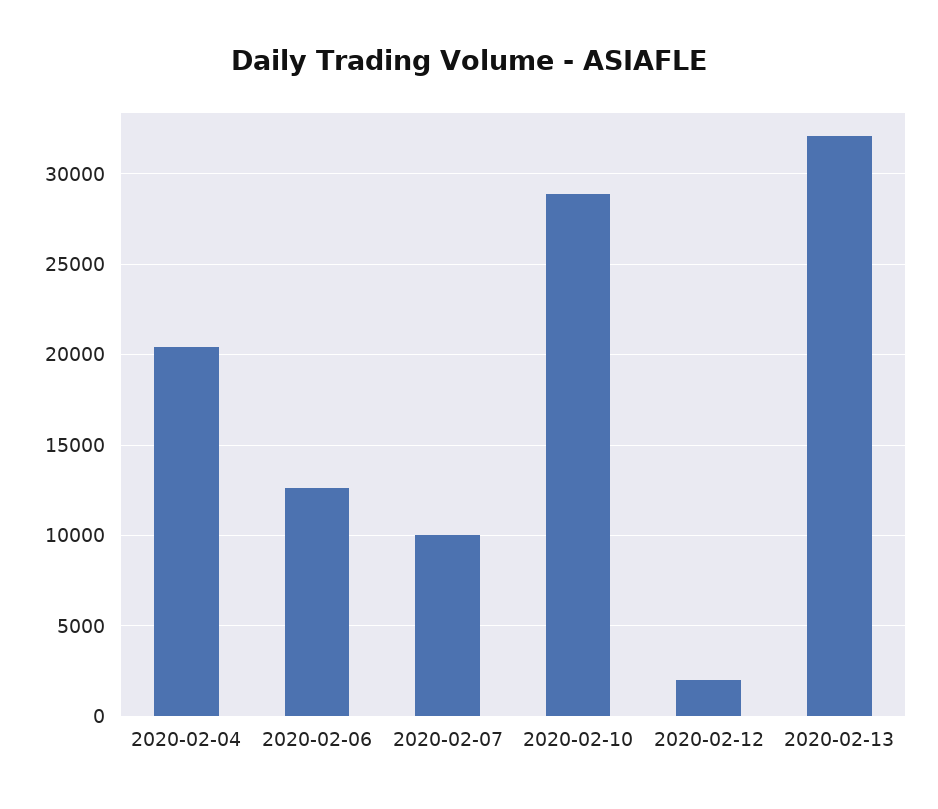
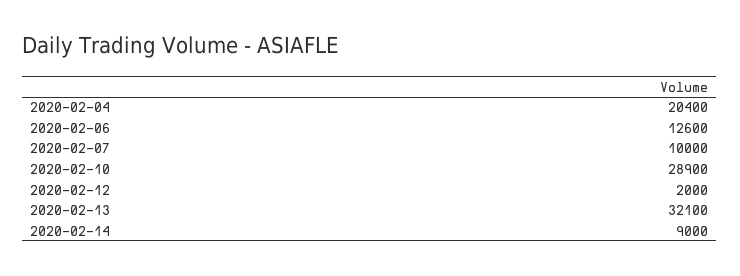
2020-02-14: none -> 9000

